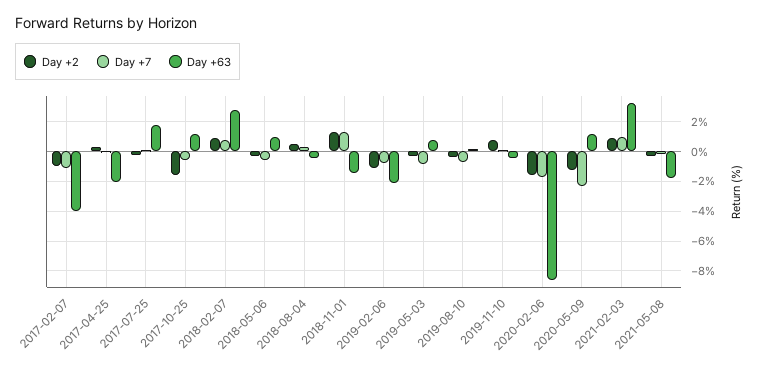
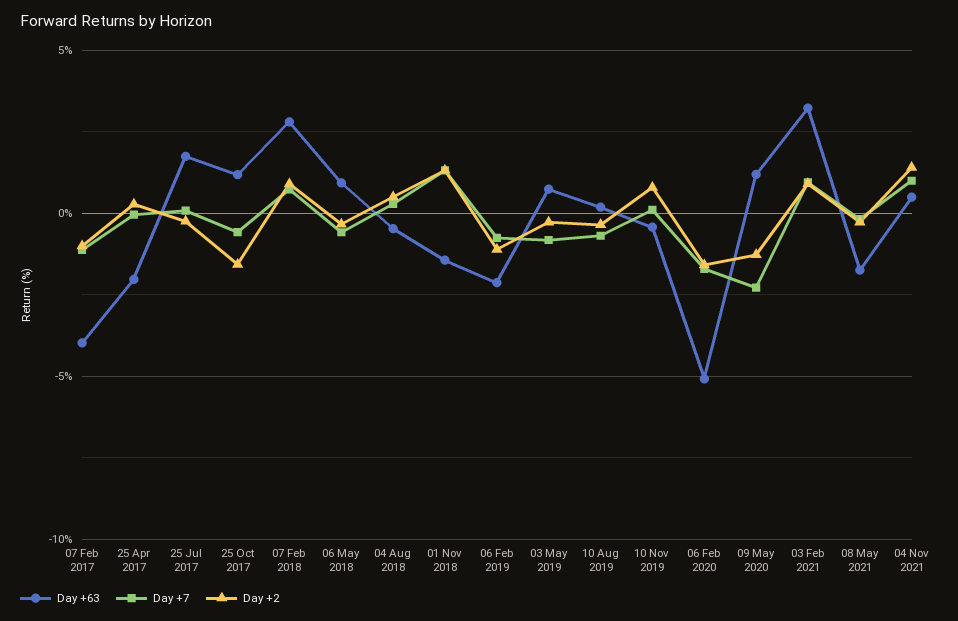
Day +63, 2020-02-06: -8.5 -> -5
Day +63, 04 Nov 2021: none -> 0.5
Day +7, 04 Nov 2021: none -> 1
Day +2, 04 Nov 2021: none -> 1.5

